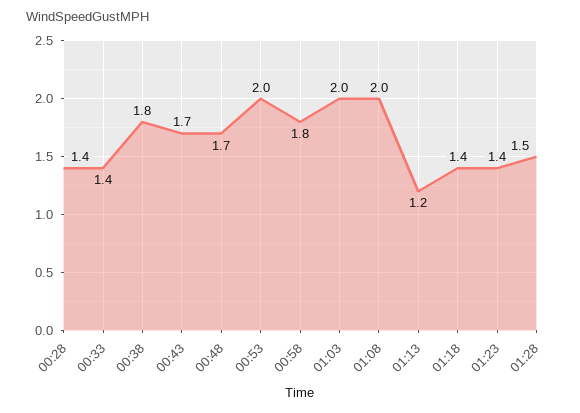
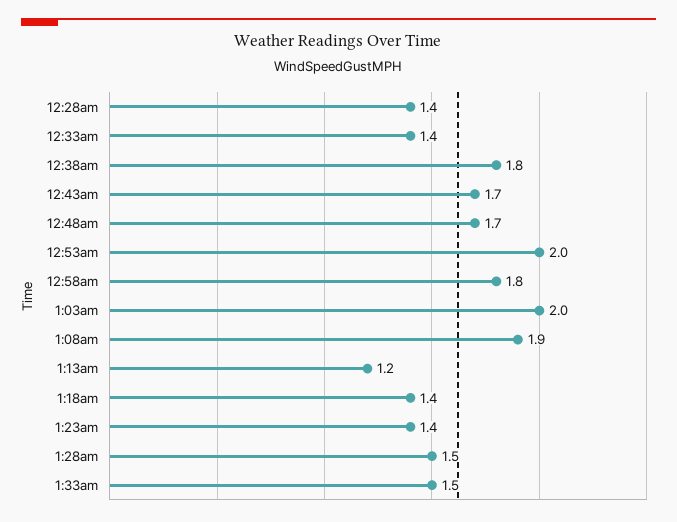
01:08: 2 -> 1.9
1:33am: none -> 1.5

